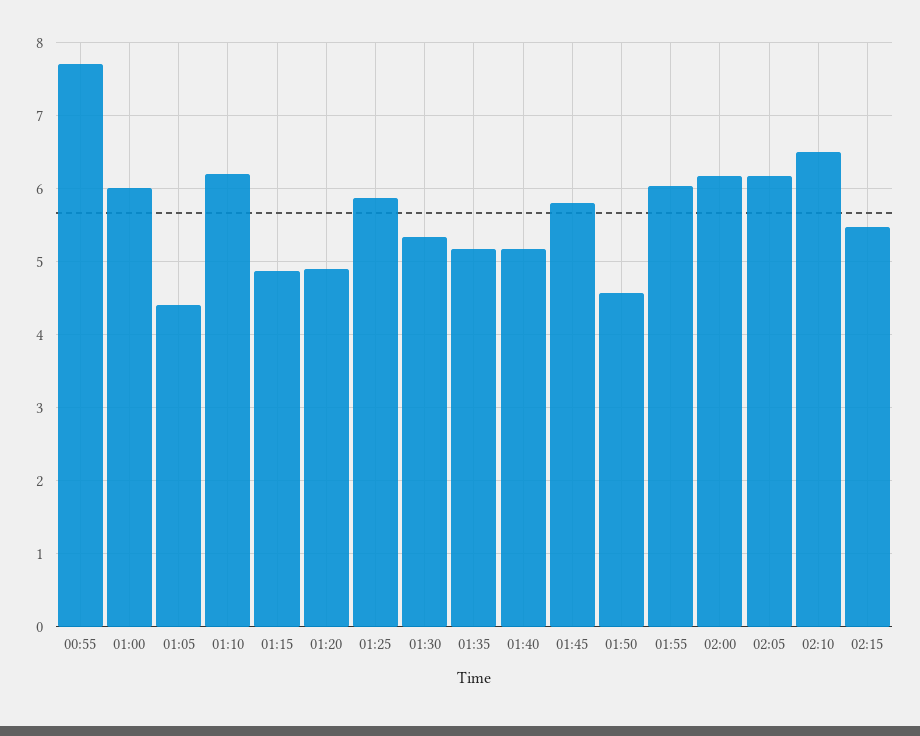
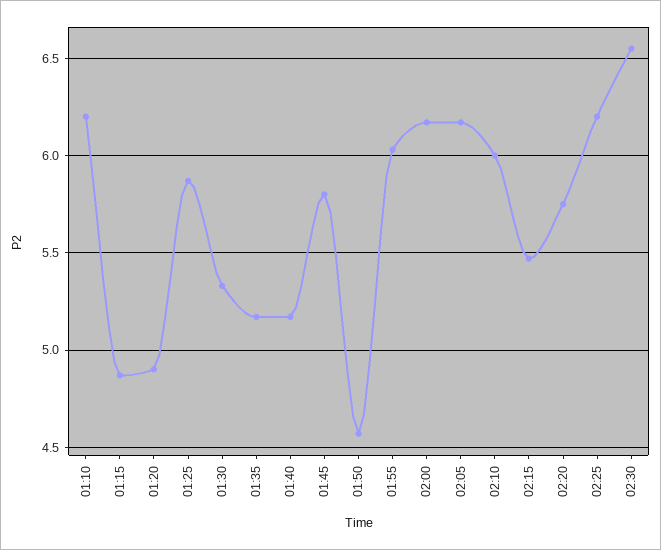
00:55: 7.7 -> none
01:00: 6 -> none
01:05: 4.4 -> none
02:10: 6.5 -> 6
02:20: none -> 5.75
02:25: none -> 6.2
02:30: none -> 6.55

